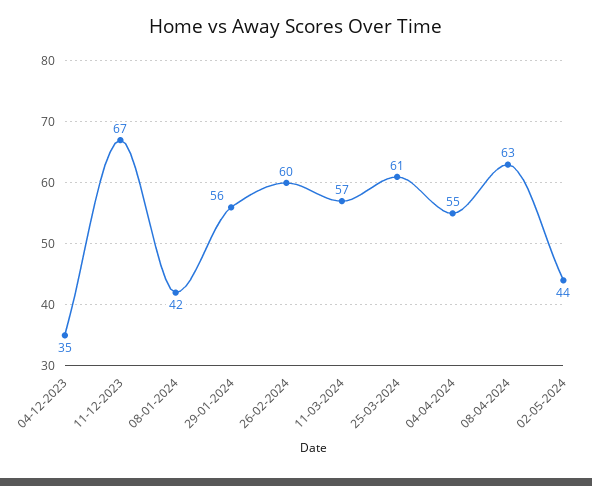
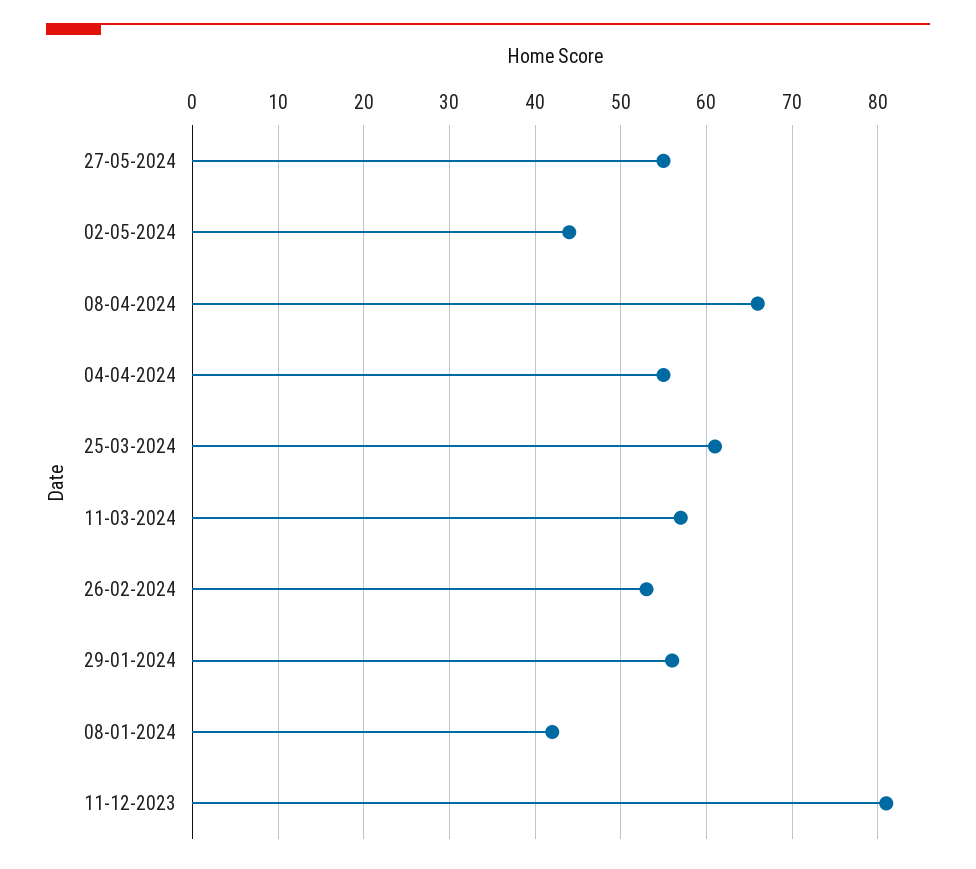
04-12-2023: 35 -> none
11-12-2023: 67 -> 81
26-02-2024: 60 -> 53
08-04-2024: 63 -> 66
27-05-2024: none -> 55

